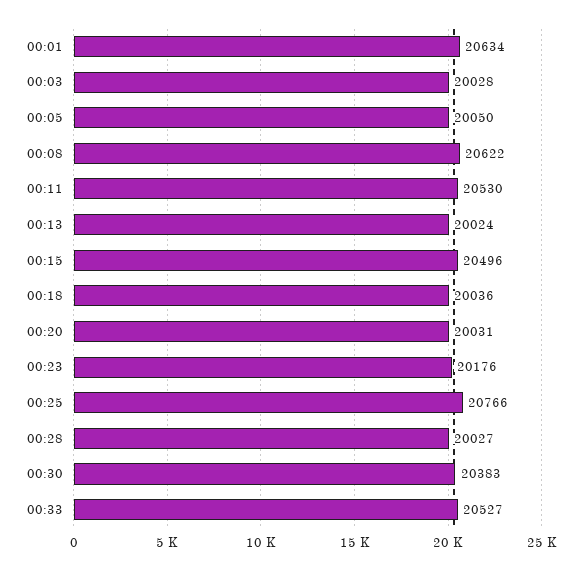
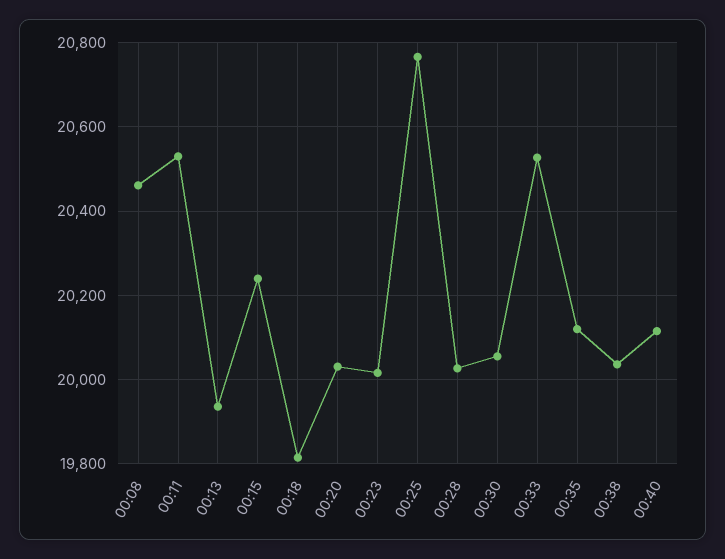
00:01: 20634 -> none
00:03: 20028 -> none
00:05: 20050 -> none
00:08: 20622 -> 20460
00:13: 20024 -> 19940
00:15: 20496 -> 20240
00:18: 20036 -> 19820
00:23: 20176 -> 20020
00:30: 20383 -> 20060
00:35: none -> 20120
00:38: none -> 20040
00:40: none -> 20120

